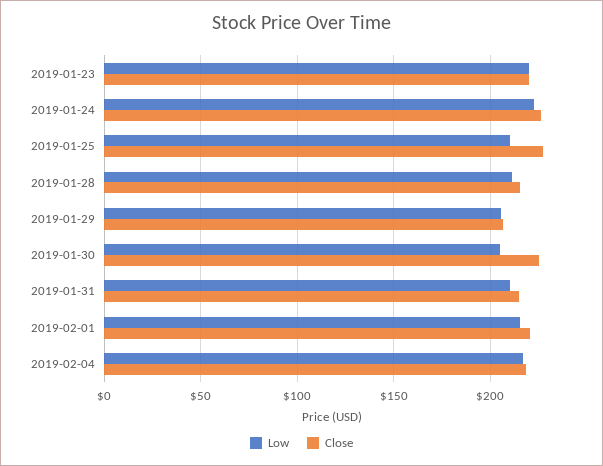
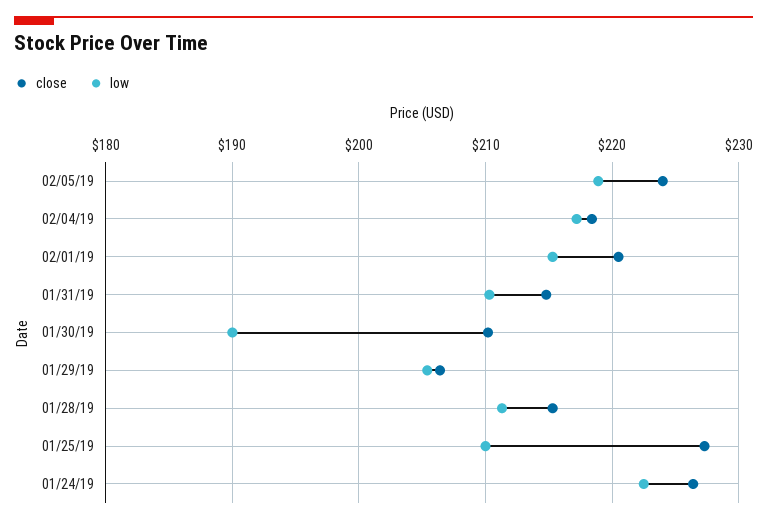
Low, 2019-01-23: 220 -> none
Close, 2019-01-23: 220 -> none
Low, 2019-01-30: 205 -> 190
Close, 2019-01-30: 225 -> 210
Close, 02/05/19: none -> 224
Low, 02/05/19: none -> 219

